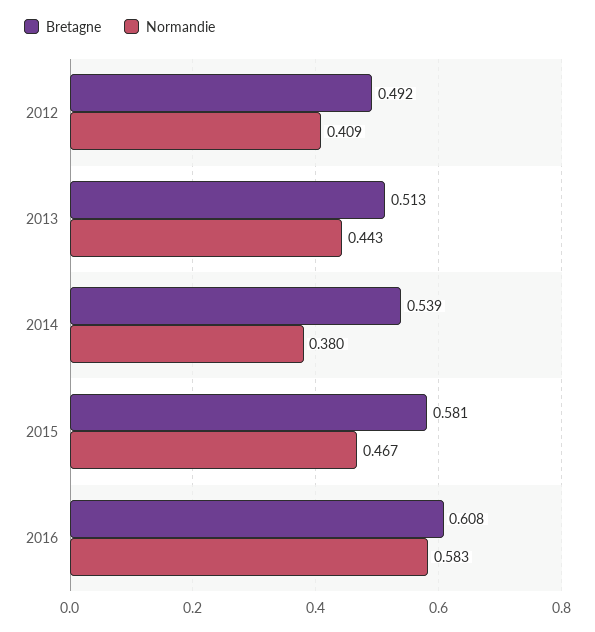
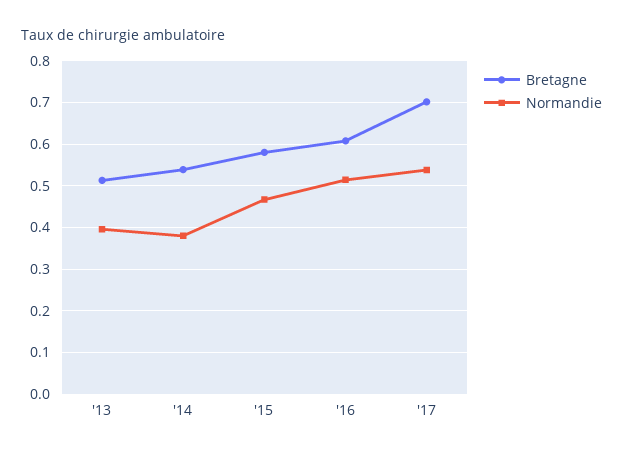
Bretagne, 2012: 0.492 -> none
Normandie, 2012: 0.409 -> none
Normandie, 2013: 0.443 -> 0.4
Normandie, 2016: 0.583 -> 0.52
Bretagne, '17: none -> 0.7
Normandie, '17: none -> 0.54

